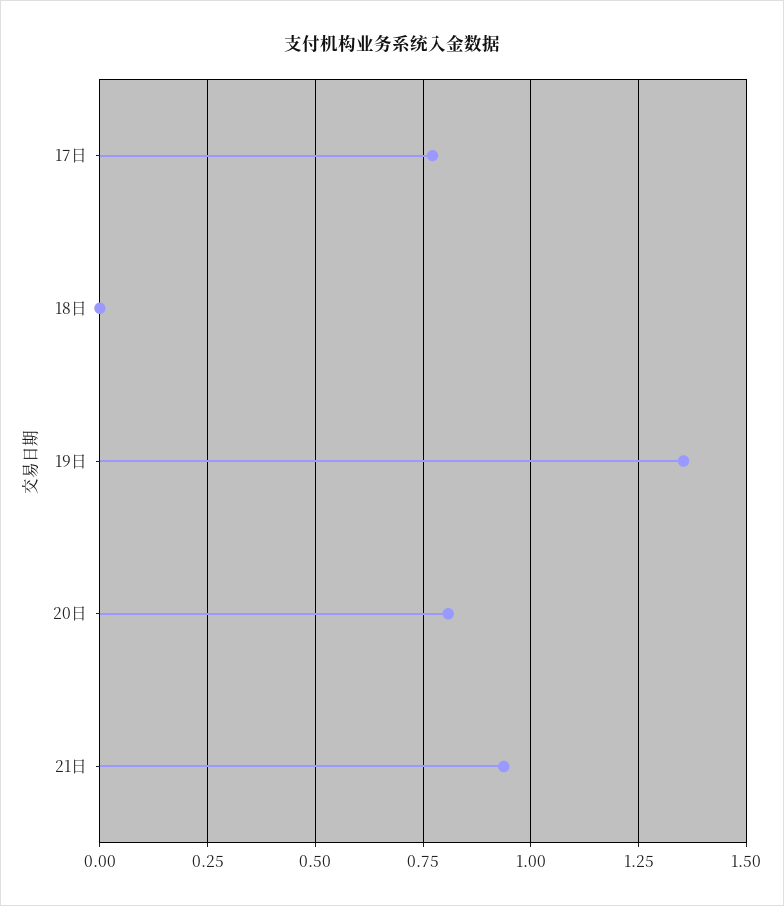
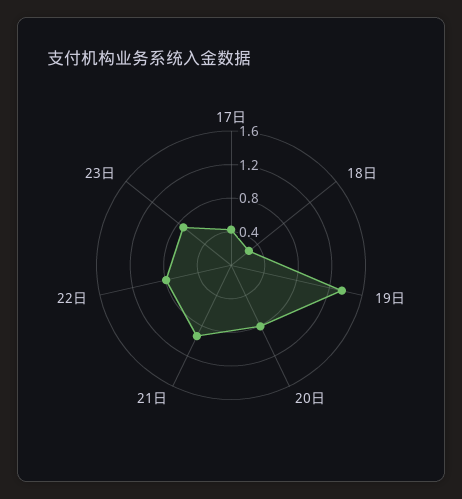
17日: 0.775 -> 0.4
18日: 0 -> 0.3
22日: none -> 0.8
23日: none -> 0.7

